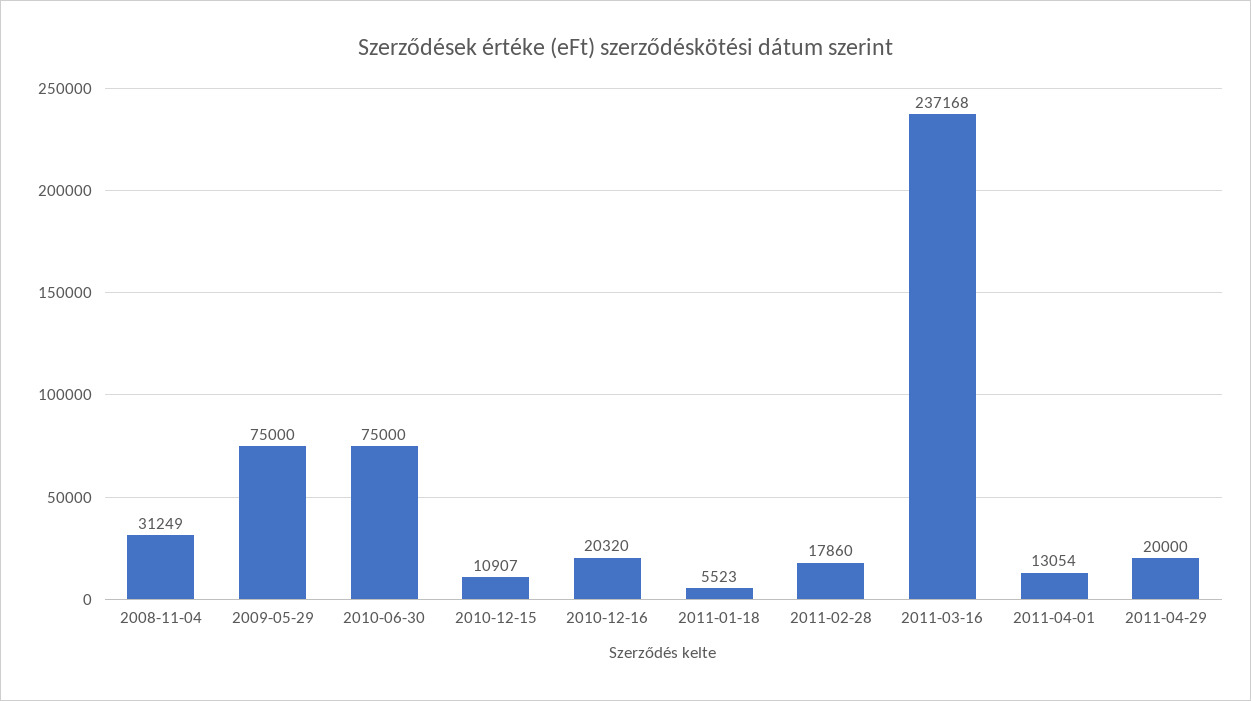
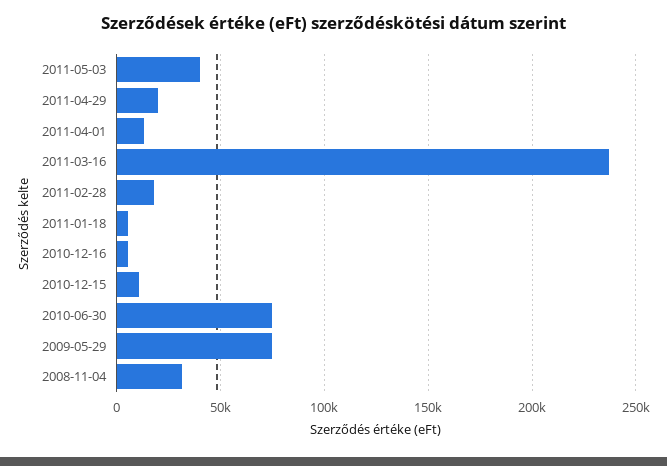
2010-12-16: 20320 -> 5000
2011-05-03: none -> 40000

